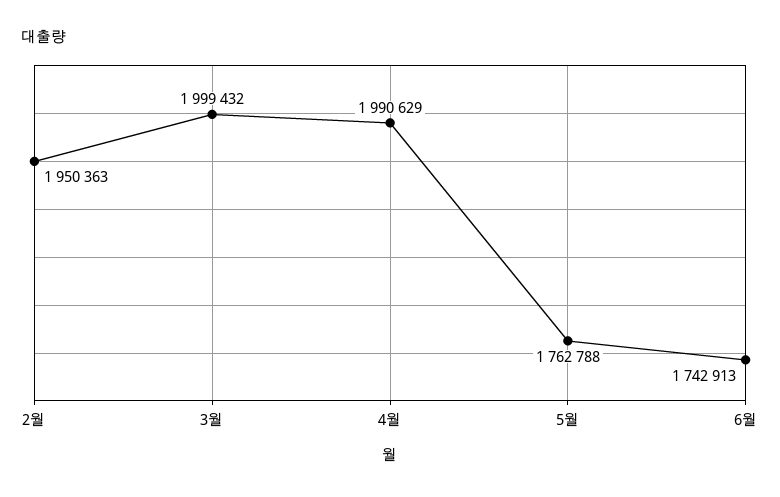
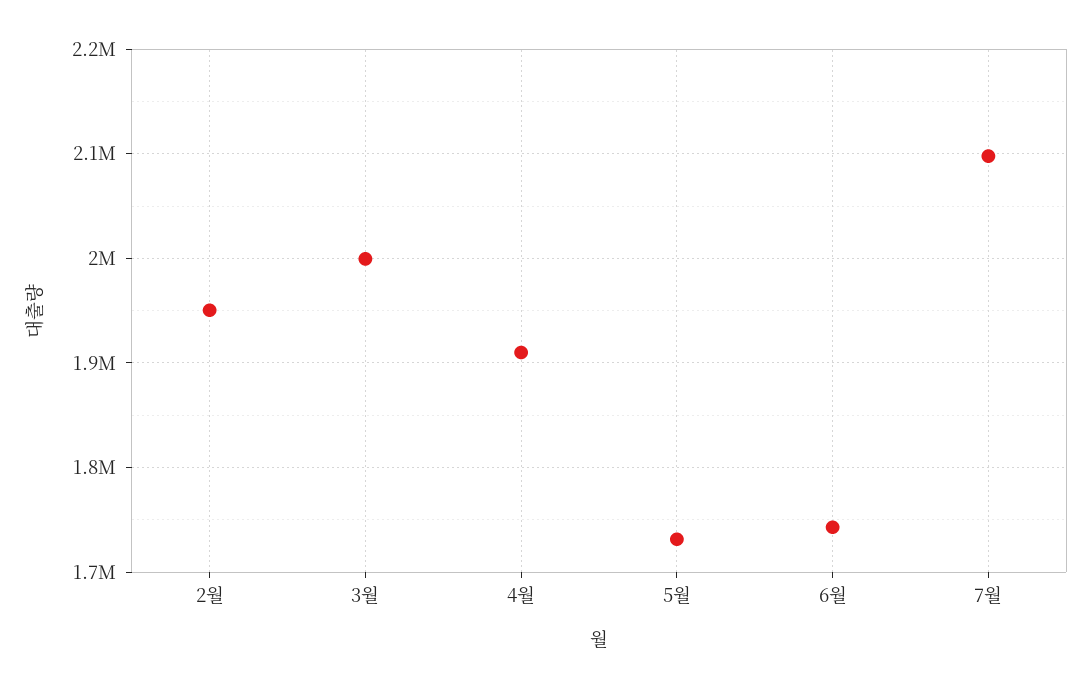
4월: 1990629 -> 1910000
5월: 1762788 -> 1730000
7월: none -> 2100000

